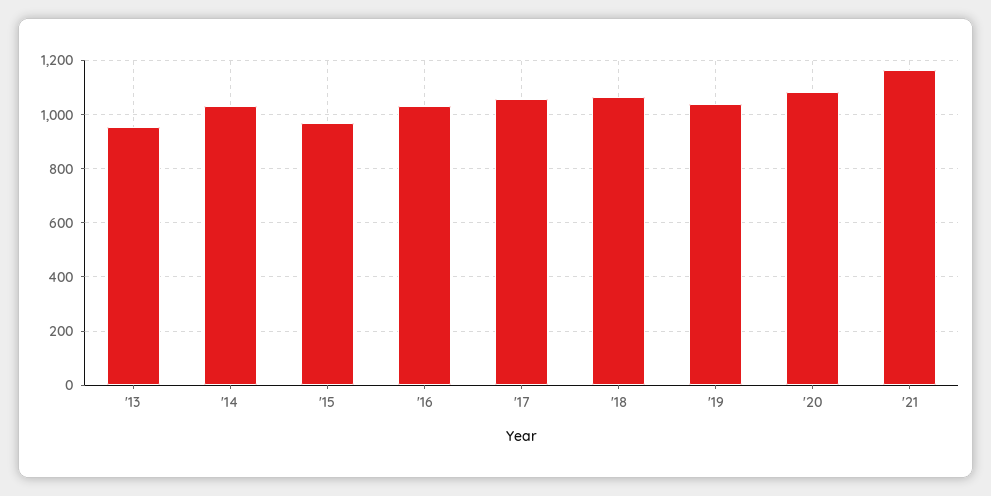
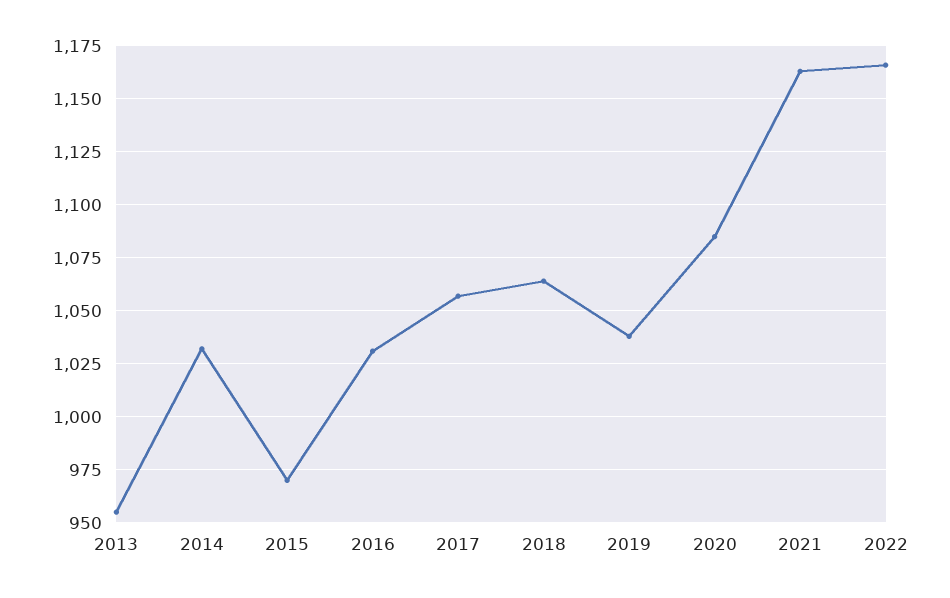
2022: none -> 1165

